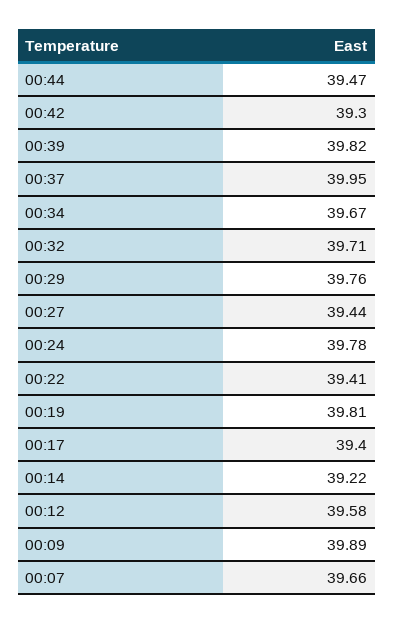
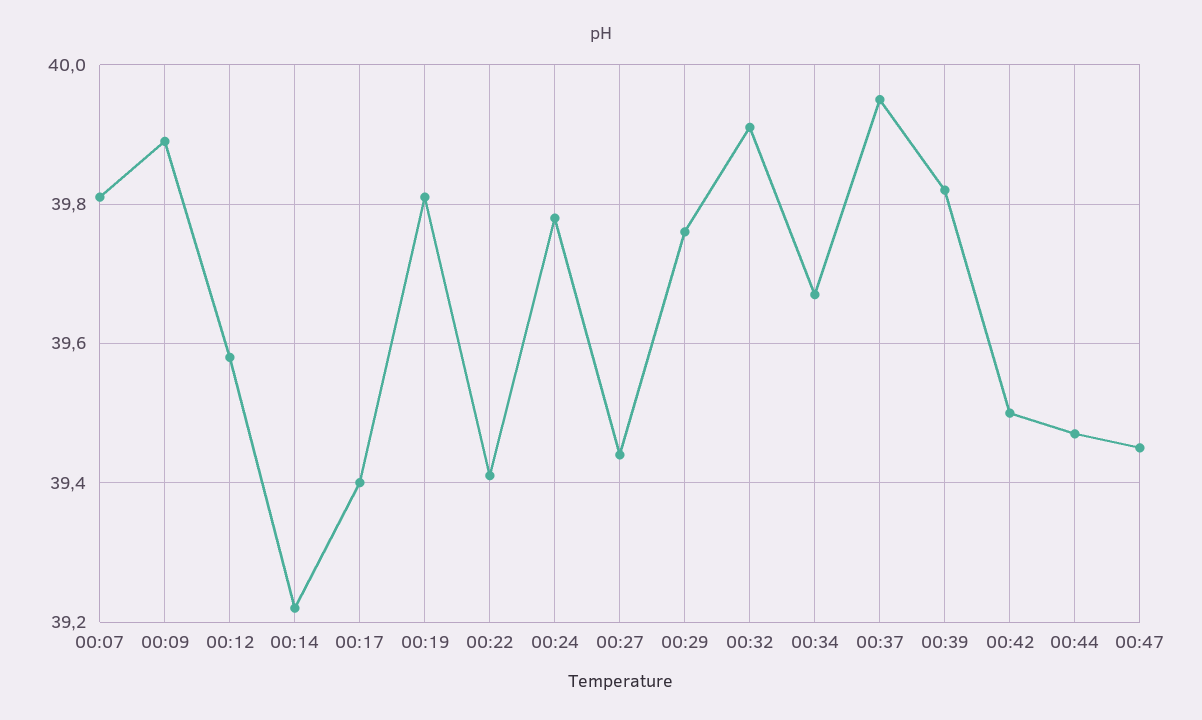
00:42: 39.3 -> 39.5
00:32: 39.71 -> 39.9
00:07: 39.66 -> 39.8
00:47: none -> 39.45

